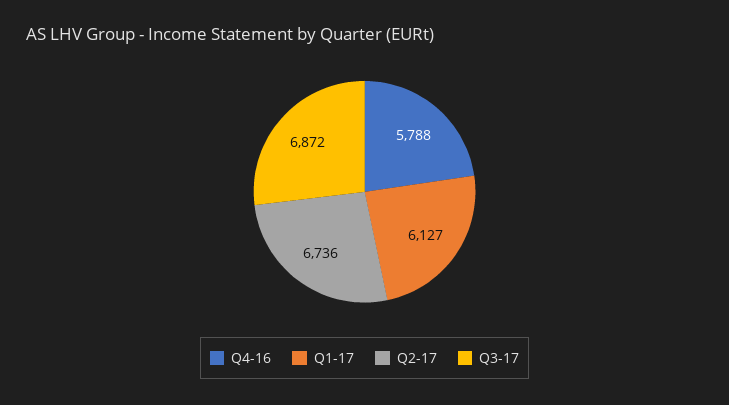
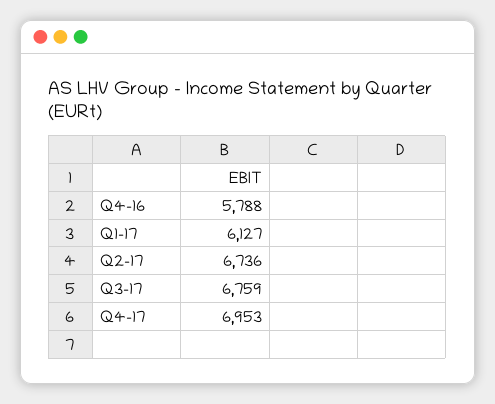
Q3-17: 6872 -> 6759
Q4-17: none -> 6953

